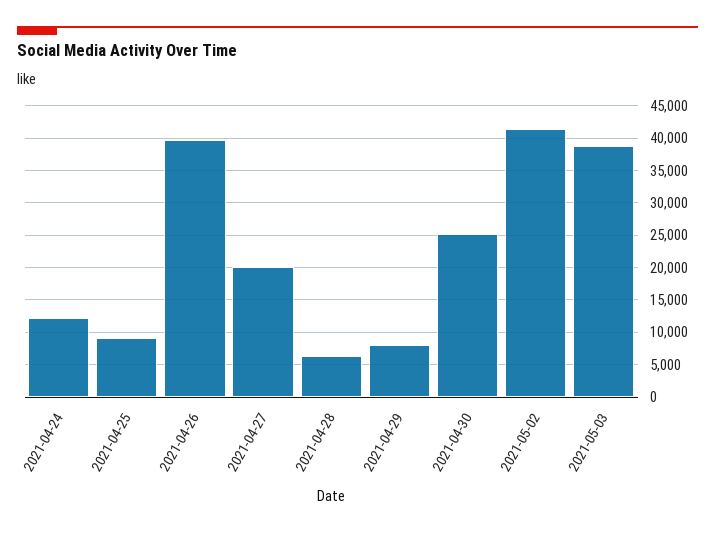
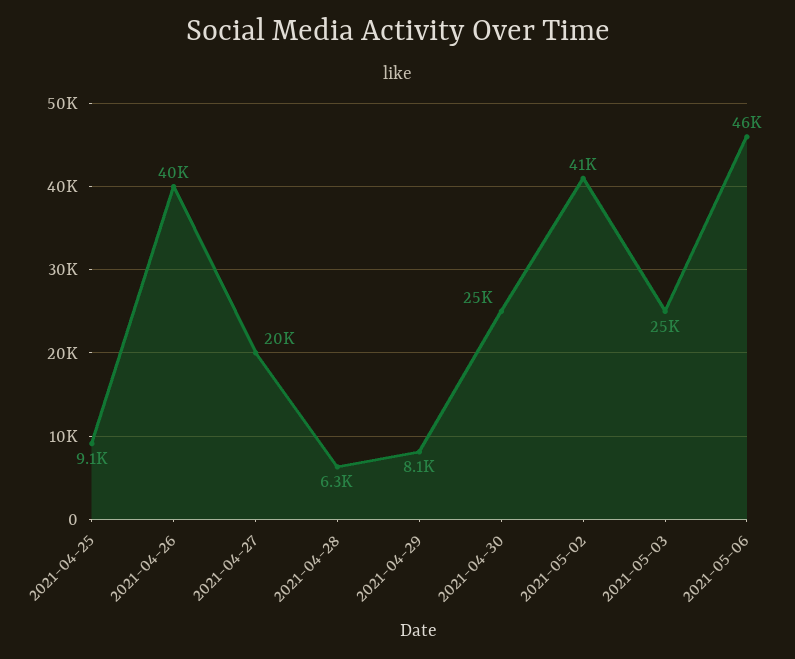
2021-04-24: 12000 -> none
2021-05-03: 39000 -> 25000
2021-05-06: none -> 46000

